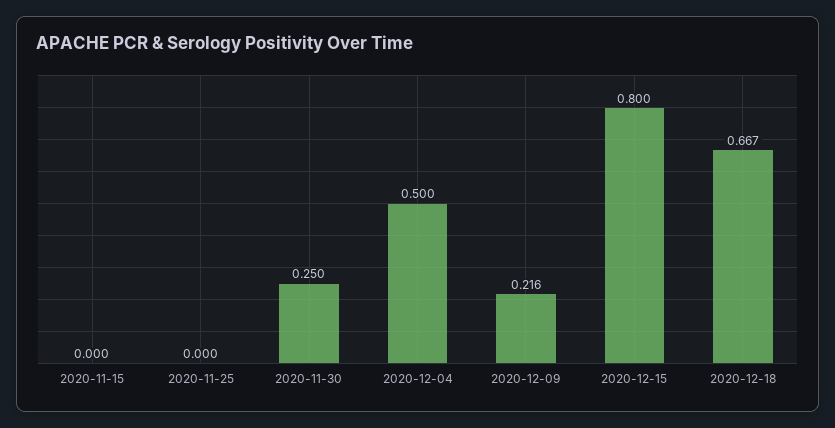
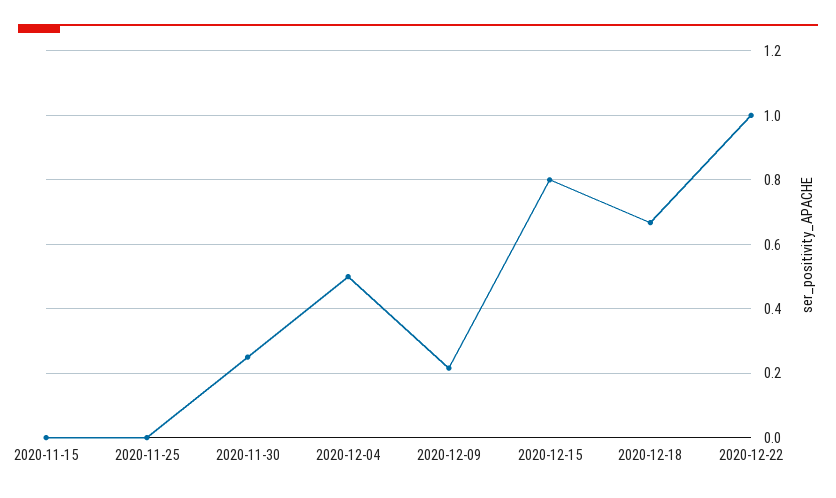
2020-12-22: none -> 1

